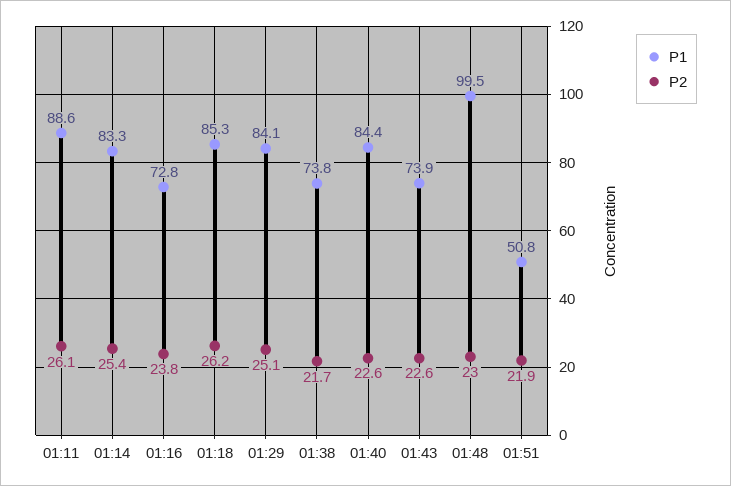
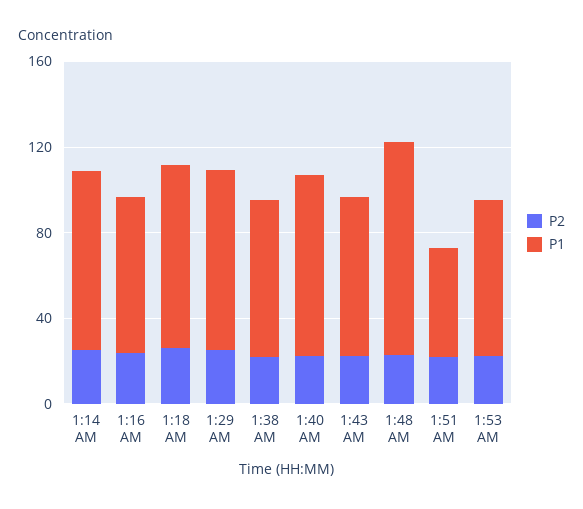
P1, 01:11: 88.6 -> none
P2, 01:11: 26.1 -> none
P2, 1:53 AM: none -> 20
P1, 1:53 AM: none -> 70

